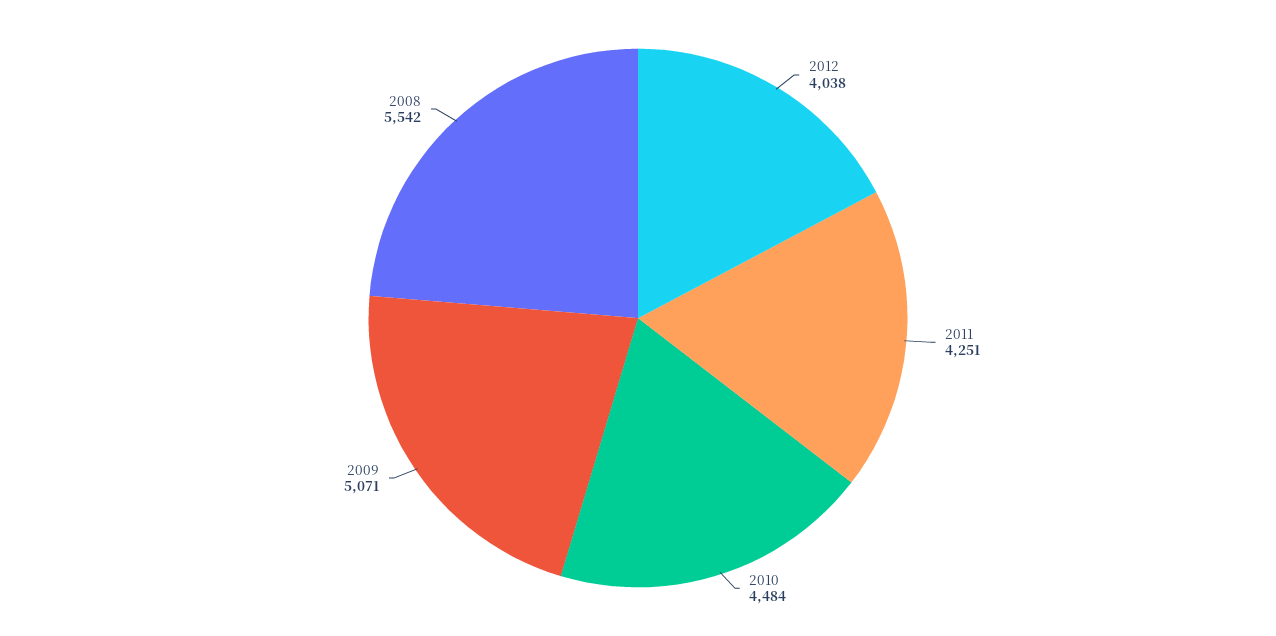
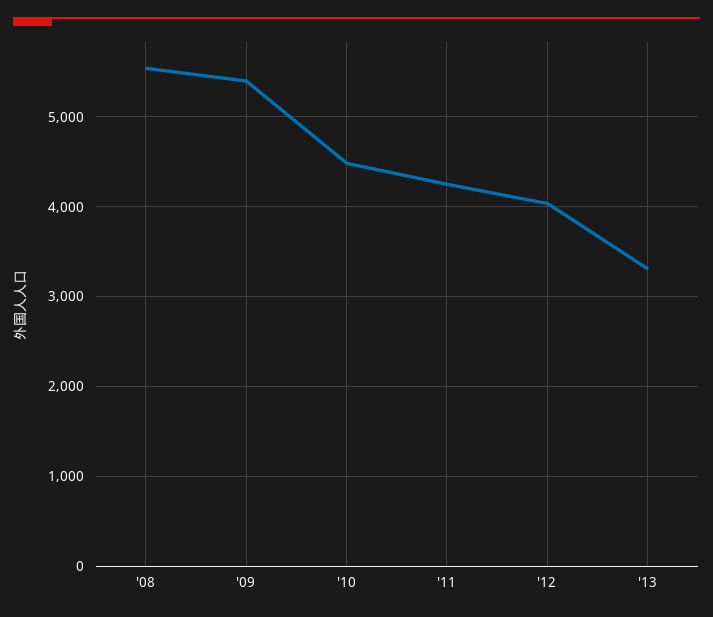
2009: 5071 -> 5400
'13: none -> 3300

